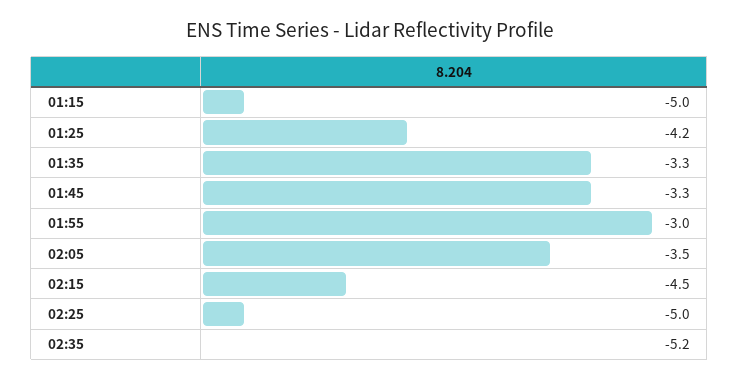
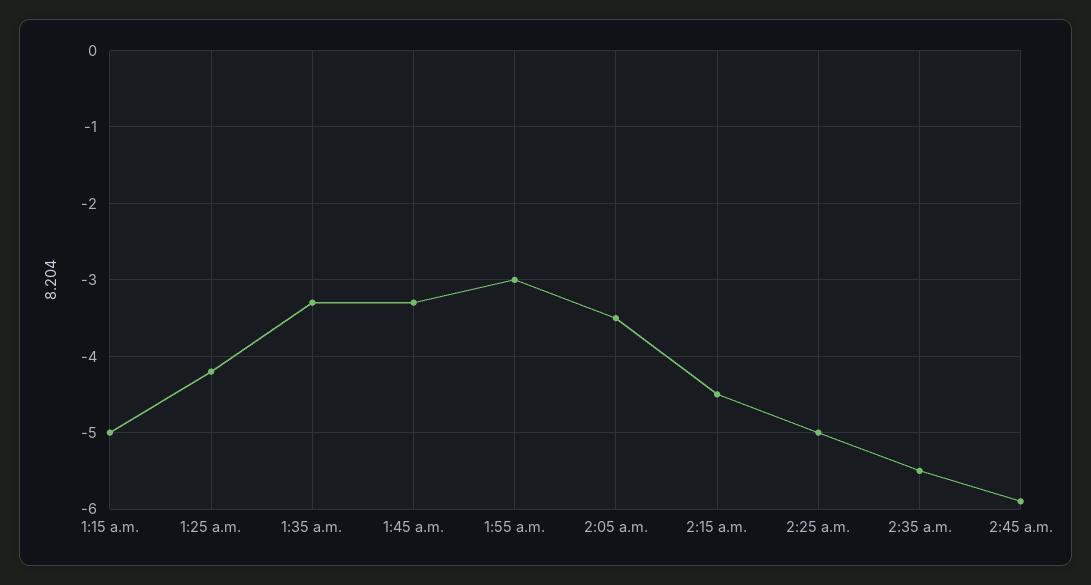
02:35: -5.2 -> -5.5
2:45 a.m.: none -> -5.9

